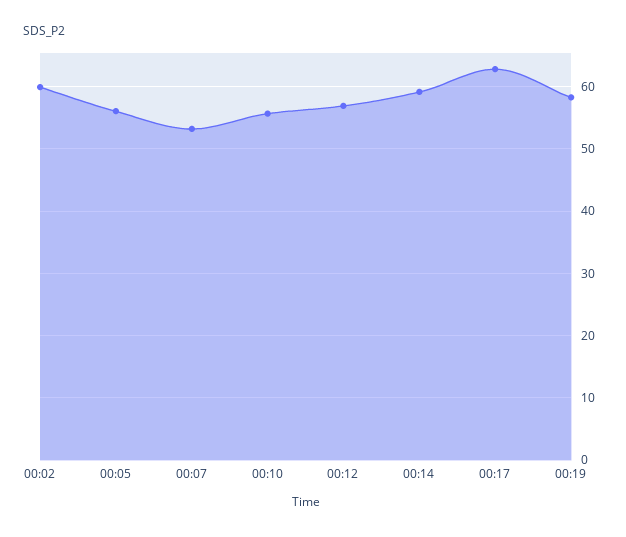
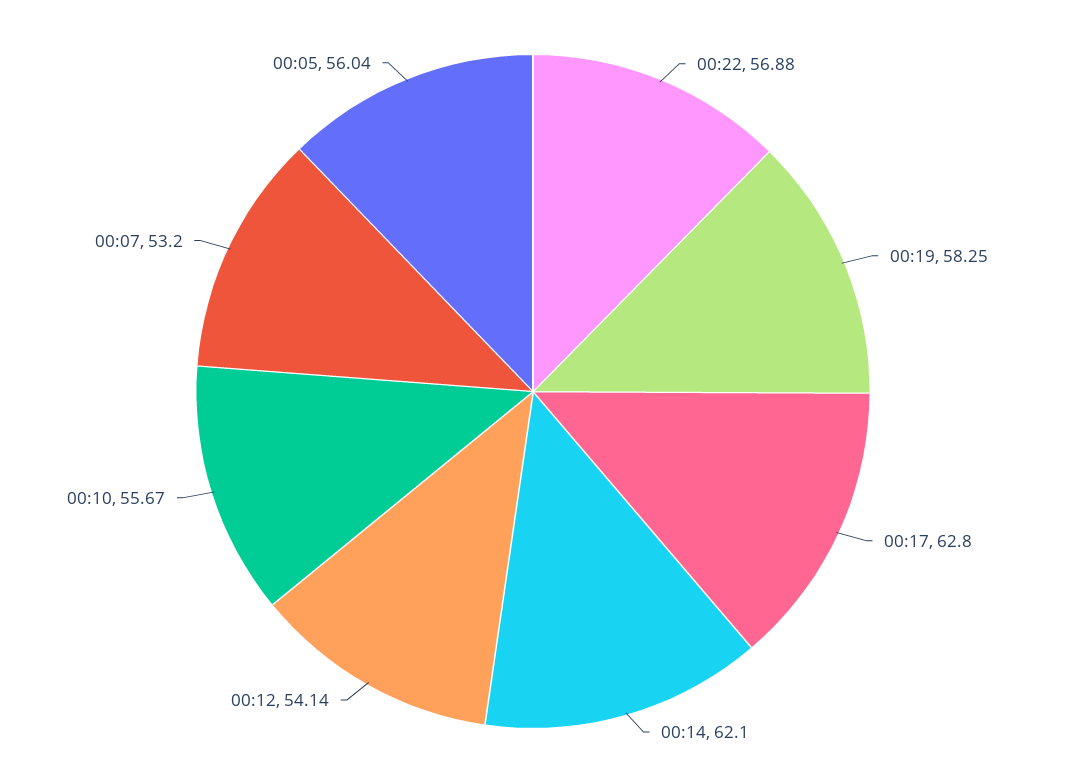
00:02: 60 -> none
00:12: 57 -> 54.14
00:14: 59 -> 62.1
00:22: none -> 56.88

